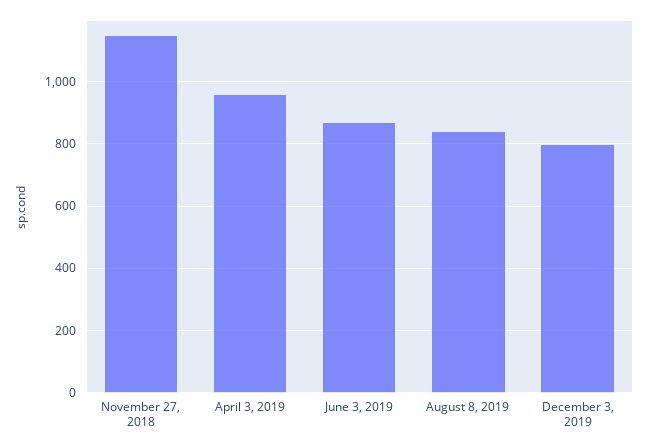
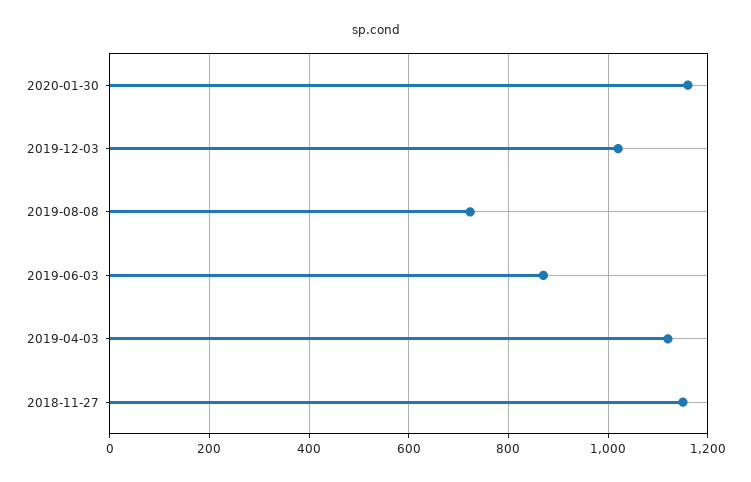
April 3, 2019: 960 -> 1120
August 8, 2019: 840 -> 720
December 3, 2019: 800 -> 1020
2020-01-30: none -> 1160

